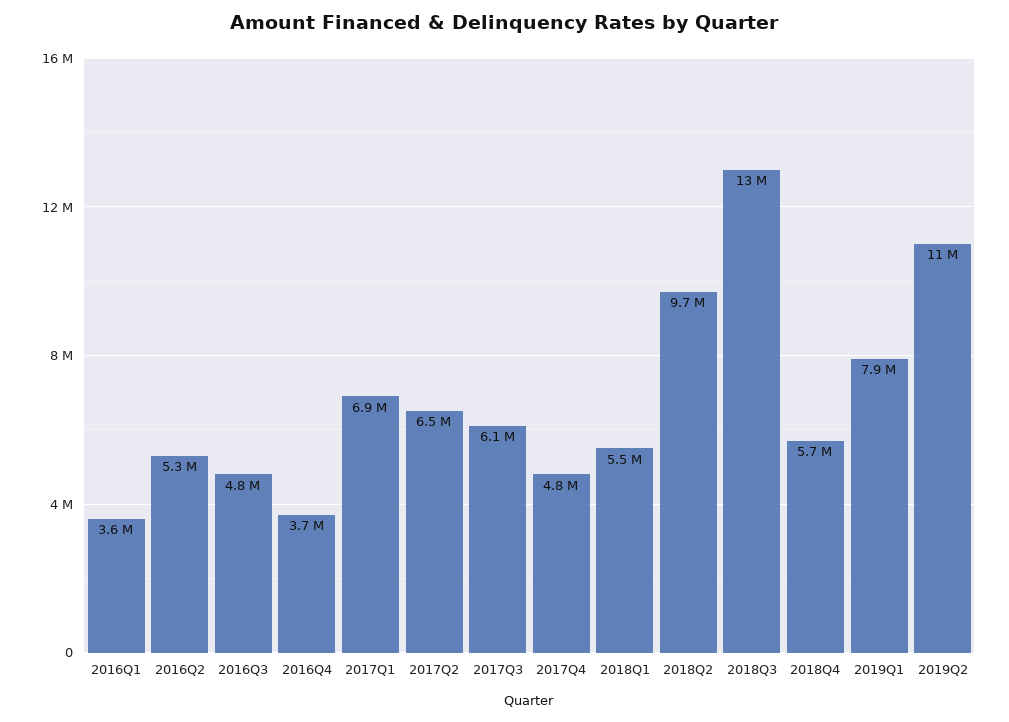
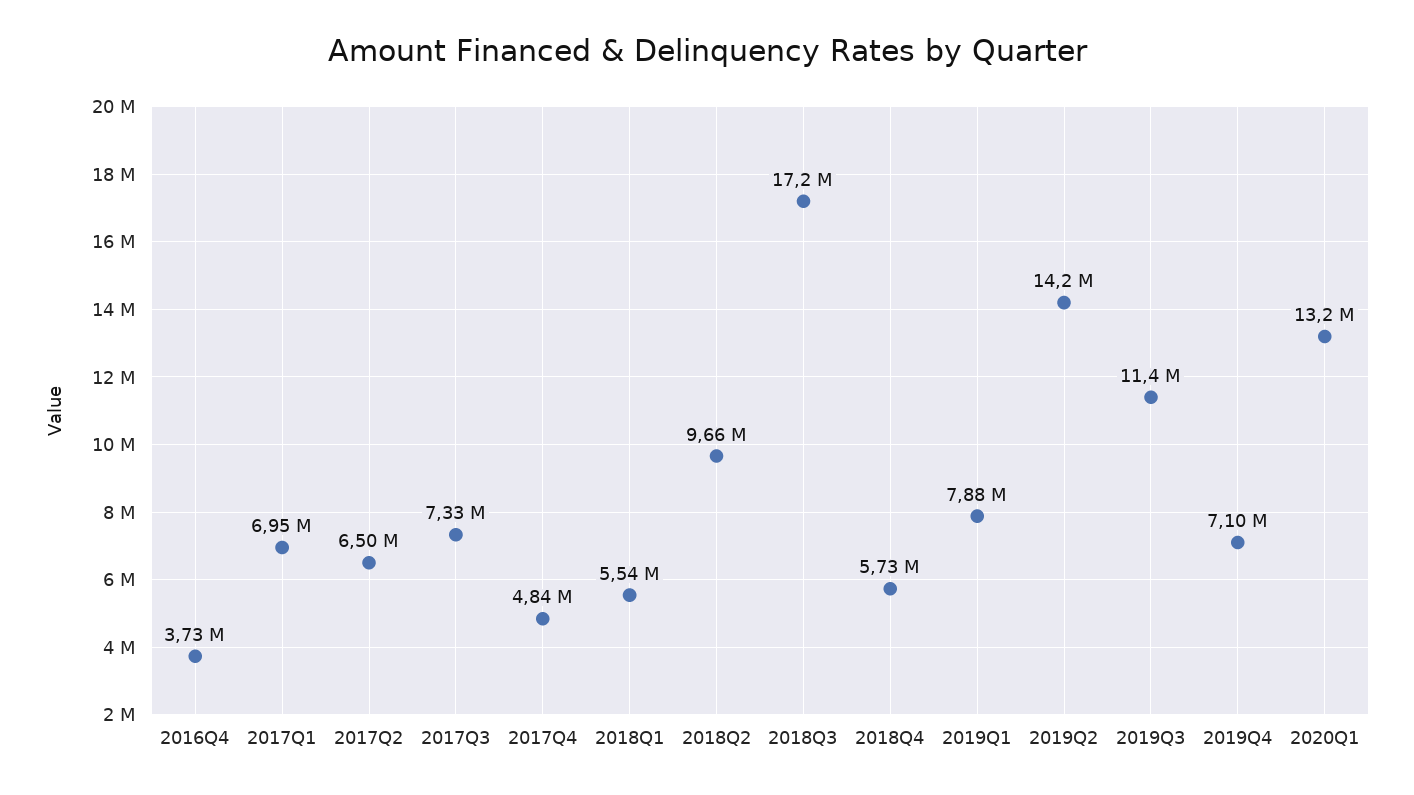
2016Q1: 3600000 -> none
2016Q2: 5300000 -> none
2016Q3: 4800000 -> none
2017Q3: 6100000 -> 7330000
2018Q3: 13000000 -> 17200000
2019Q2: 11000000 -> 14200000
2019Q3: none -> 11400000
2019Q4: none -> 7100000
2020Q1: none -> 13200000

